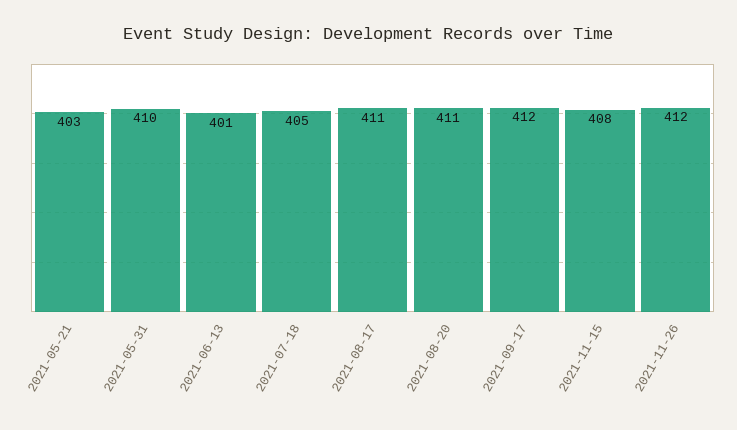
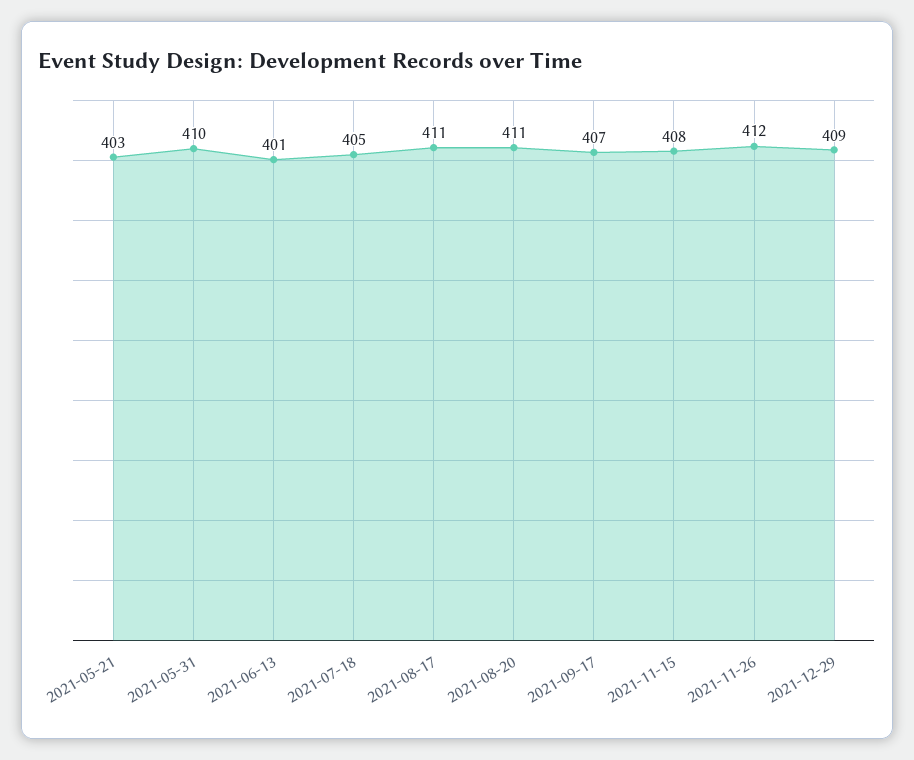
2021-09-17: 412 -> 407
2021-12-29: none -> 409

